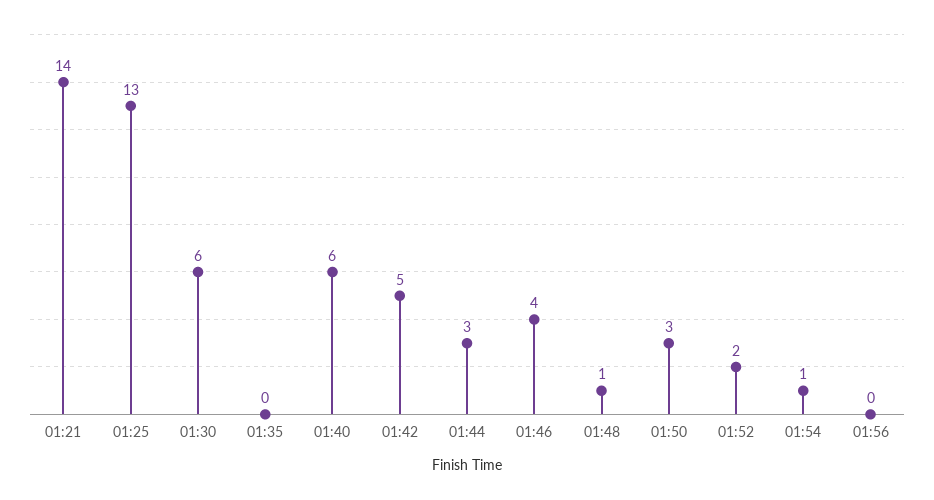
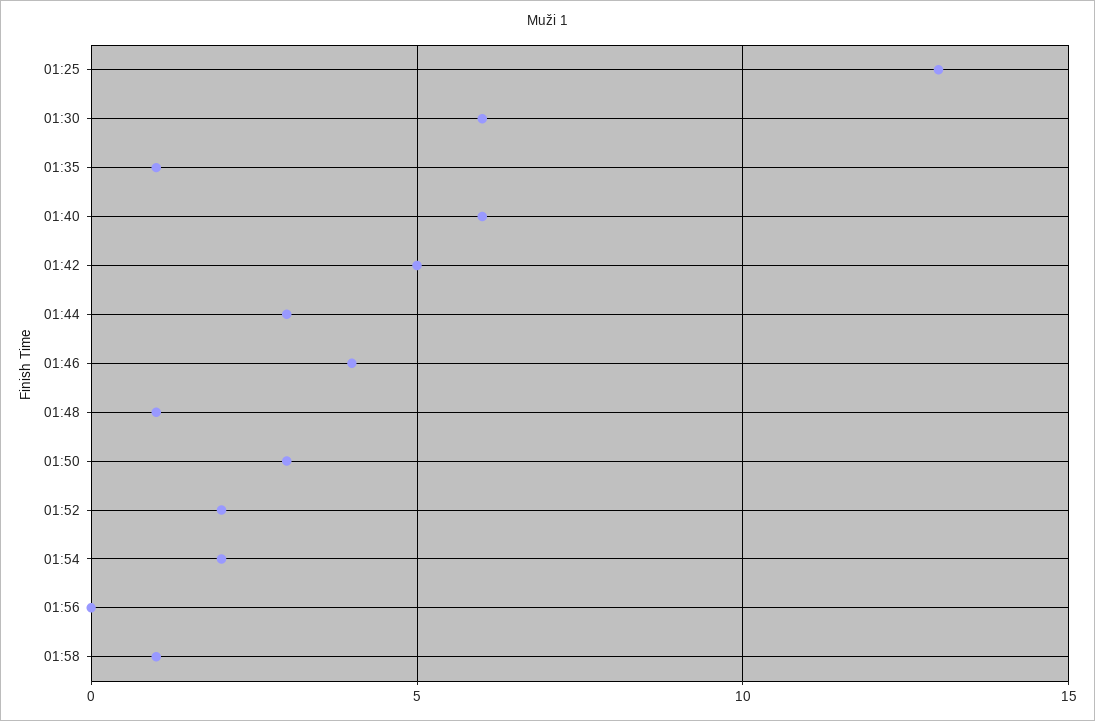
01:21: 14 -> none
01:35: 0 -> 1
01:54: 1 -> 2
01:58: none -> 1

